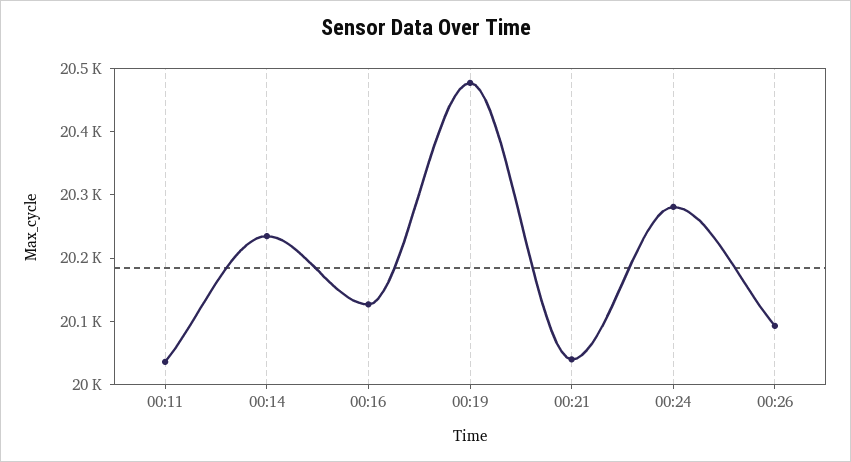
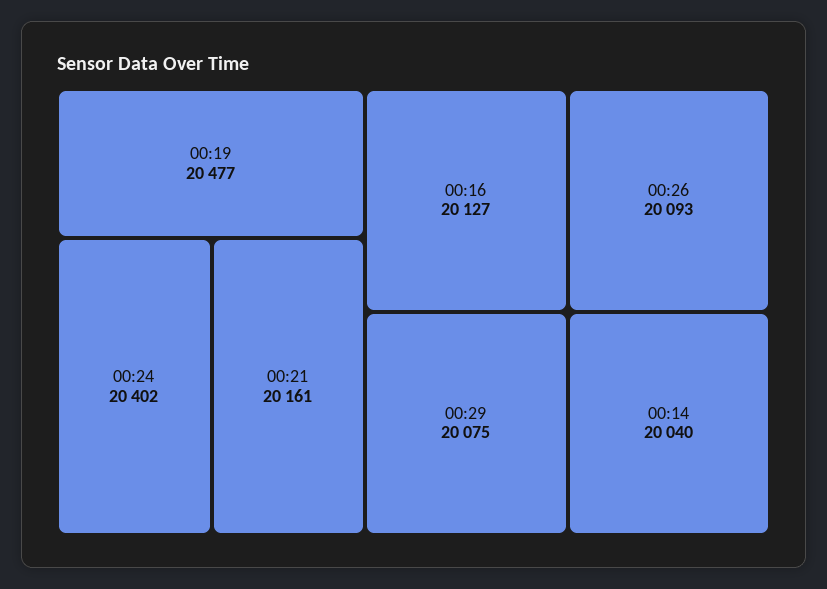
00:11: 20040 -> none
00:14: 20240 -> 20040
00:21: 20040 -> 20161
00:24: 20280 -> 20402
00:29: none -> 20075

